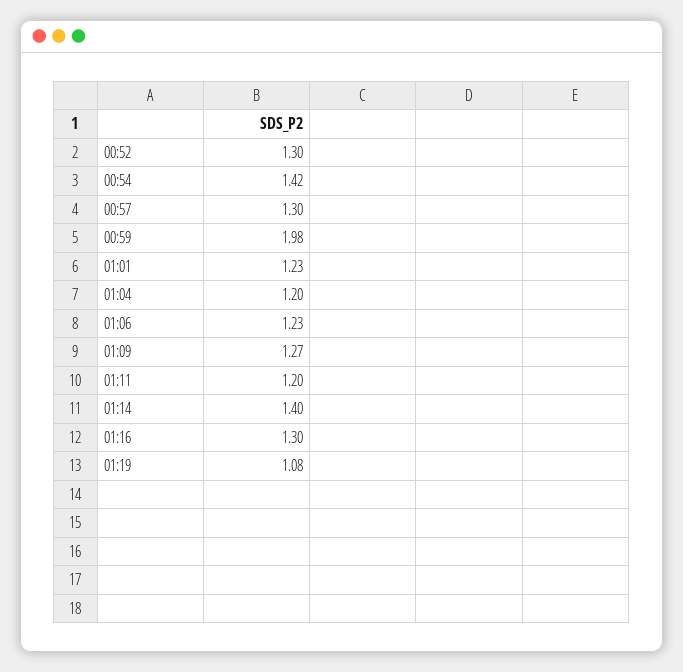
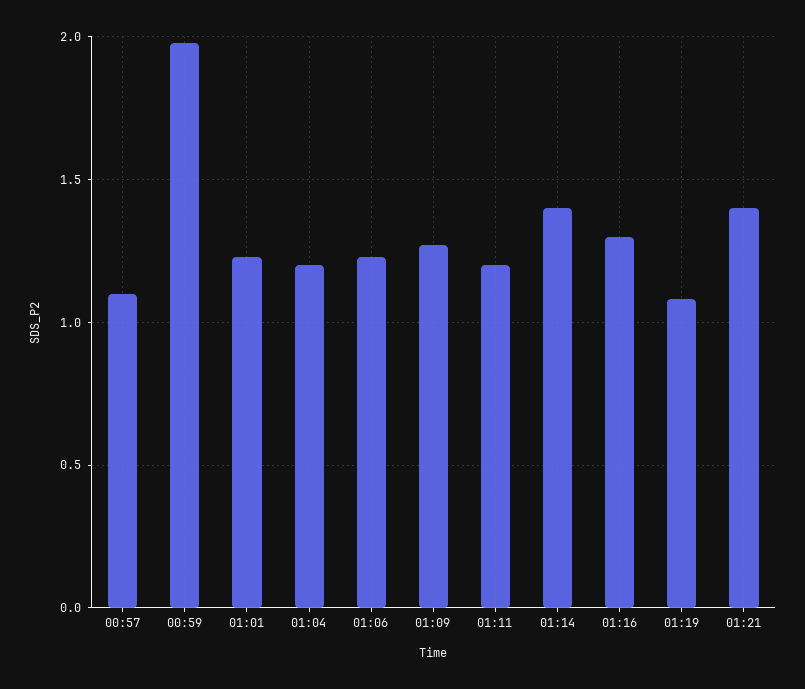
00:52: 1.3 -> none
00:54: 1.42 -> none
00:57: 1.3 -> 1.1
01:21: none -> 1.4

